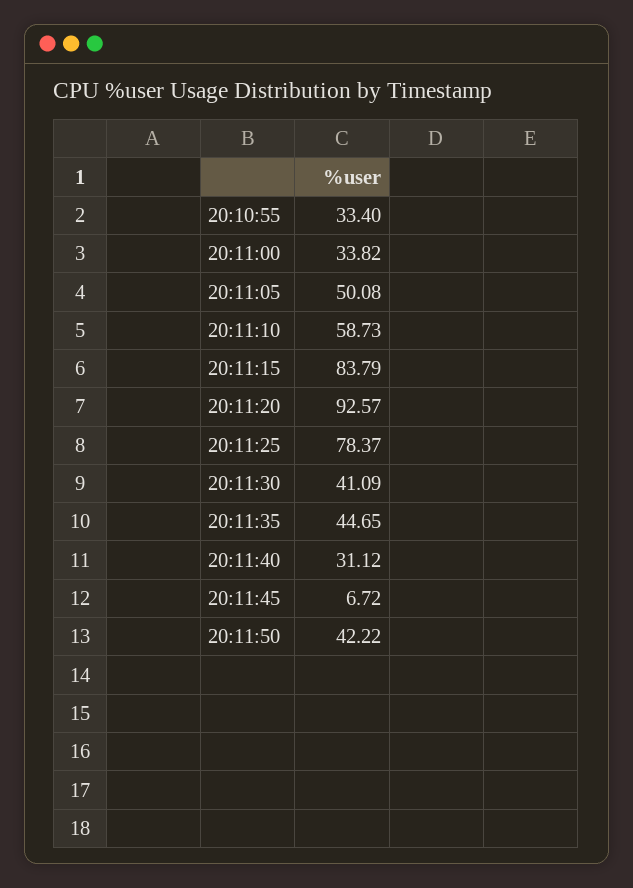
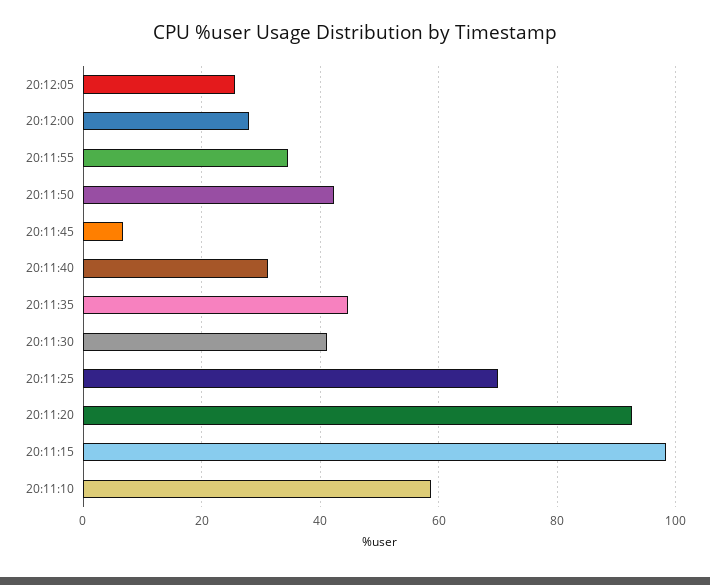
20:10:55: 33.4 -> none
20:11:00: 33.82 -> none
20:11:05: 50.08 -> none
20:11:15: 83.79 -> 98
20:11:25: 78.37 -> 70
20:12:05: none -> 26
20:12:00: none -> 28
20:11:55: none -> 34

